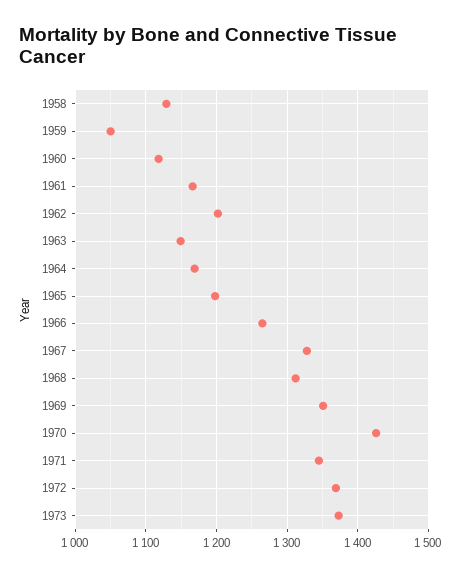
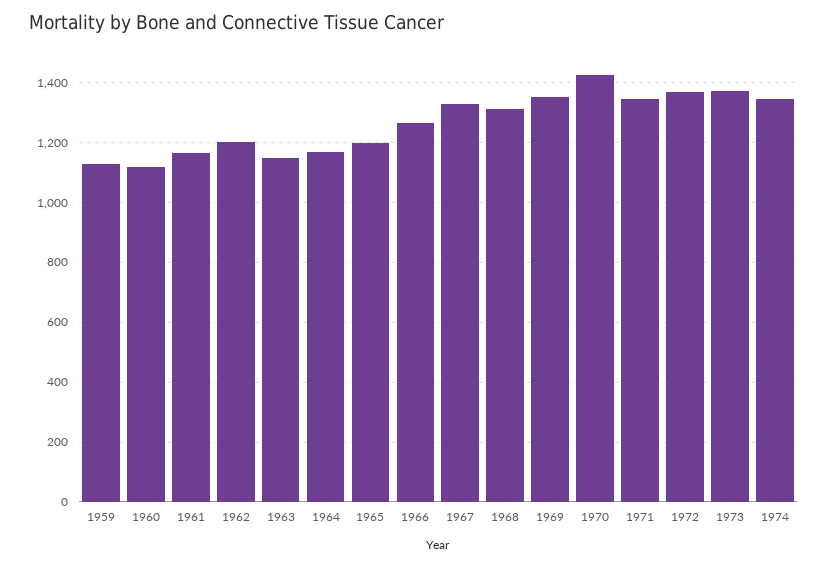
1958: 1130 -> none
1959: 1050 -> 1125
1974: none -> 1350

